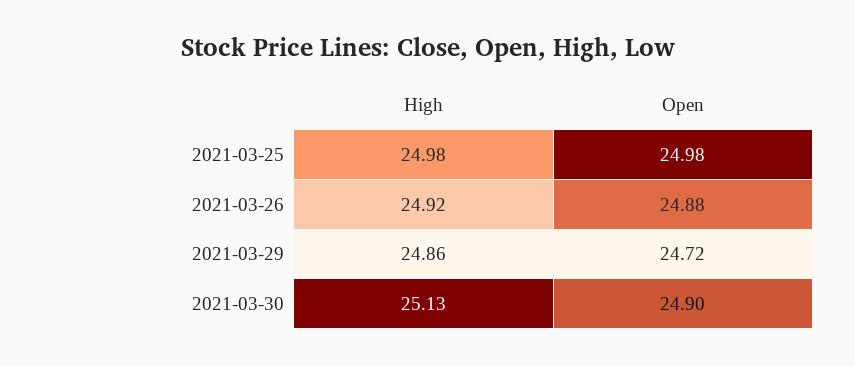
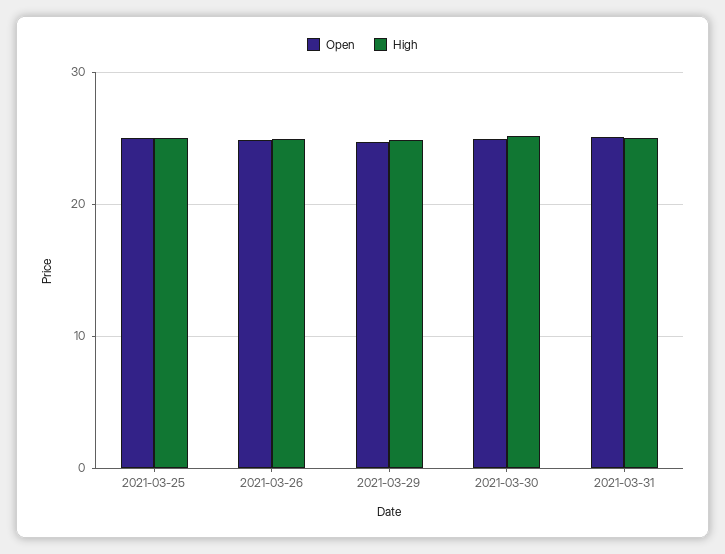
Open, 2021-03-31: none -> 25
High, 2021-03-31: none -> 25

